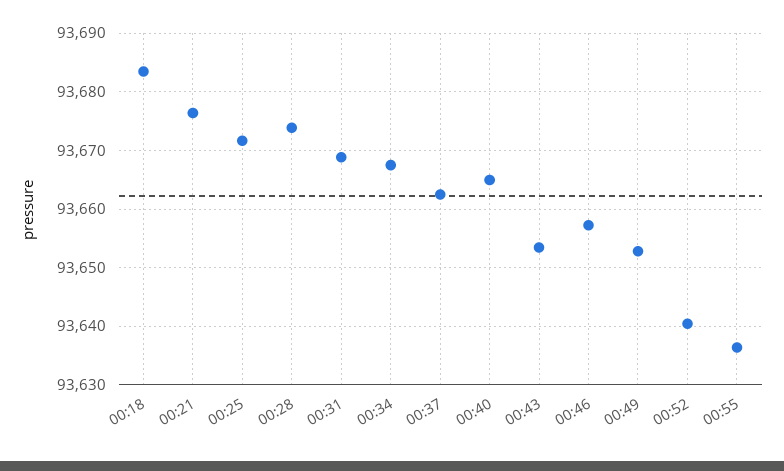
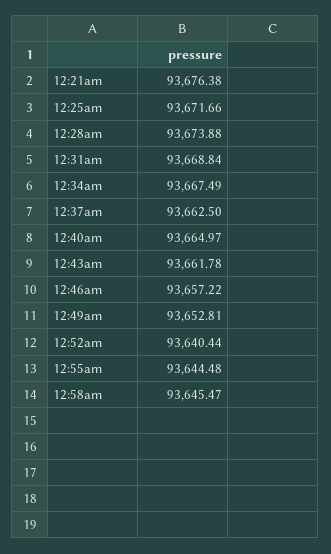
00:18: 93684 -> none
00:43: 93654 -> 93661.78
00:55: 93636 -> 93644.48
12:58am: none -> 93645.47

